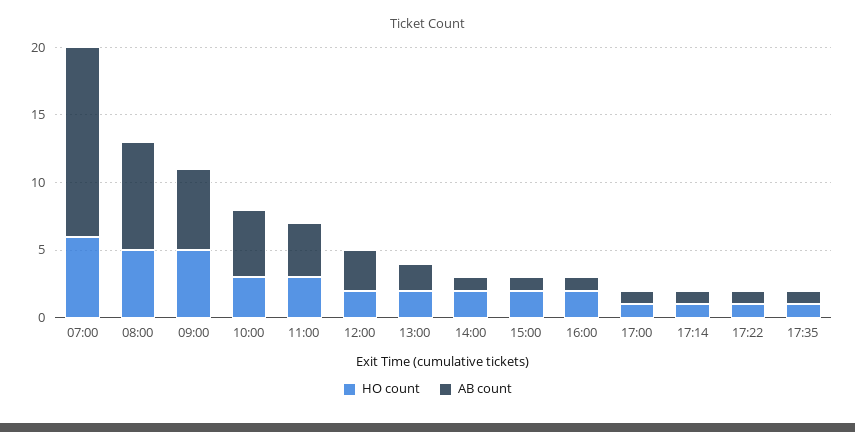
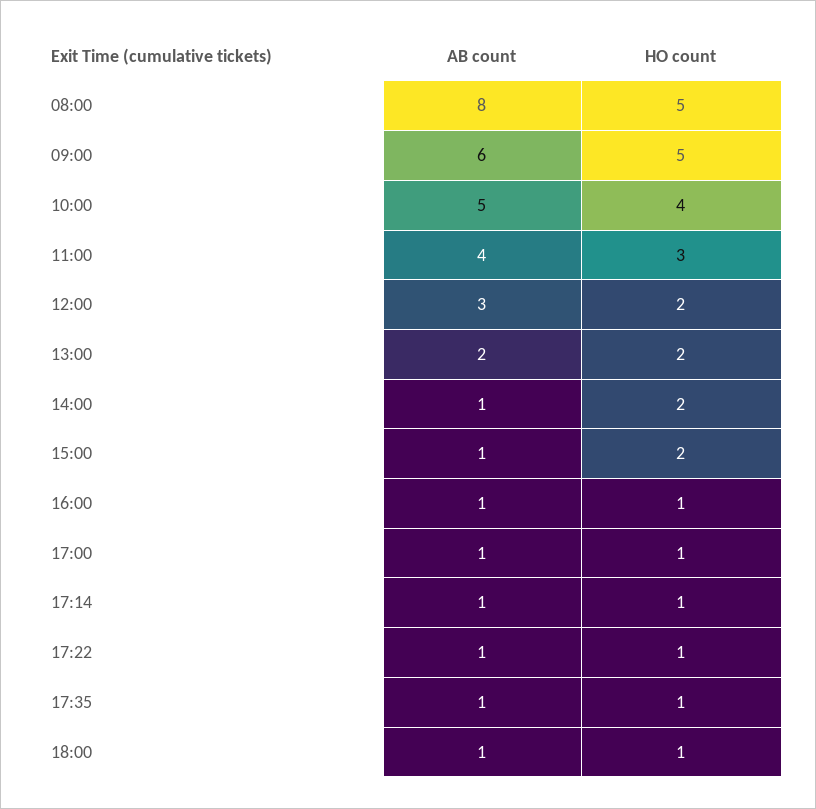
HO count, 07:00: 6 -> none
AB count, 07:00: 14 -> none
HO count, 10:00: 3 -> 4
HO count, 16:00: 2 -> 1
AB count, 18:00: none -> 1
HO count, 18:00: none -> 1

